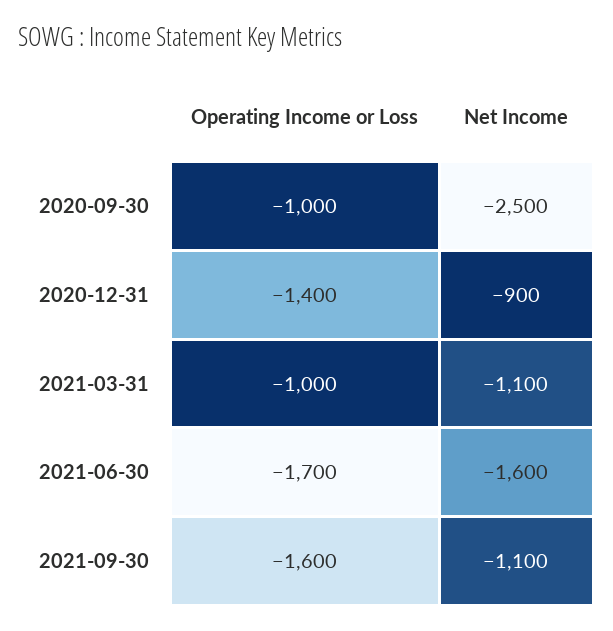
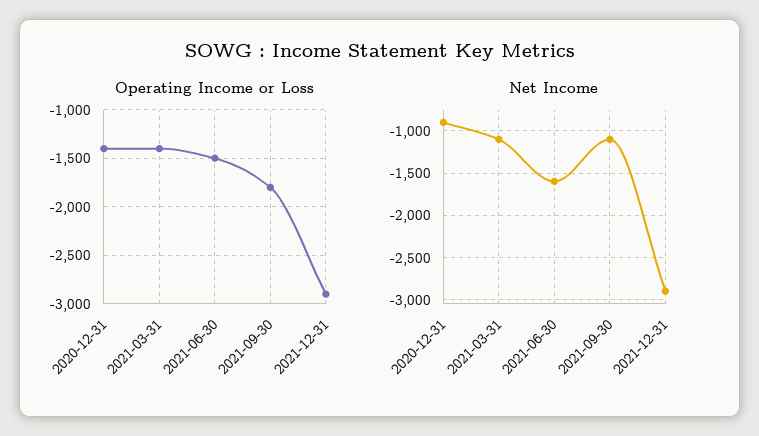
Operating Income or Loss, 2020-09-30: -1000 -> none
Net Income, 2020-09-30: -2500 -> none
Operating Income or Loss, 2021-03-31: -1000 -> -1400
Operating Income or Loss, 2021-06-30: -1700 -> -1500
Operating Income or Loss, 2021-09-30: -1600 -> -1800
Operating Income or Loss, 2021-12-31: none -> -2900
Net Income, 2021-12-31: none -> -2900

